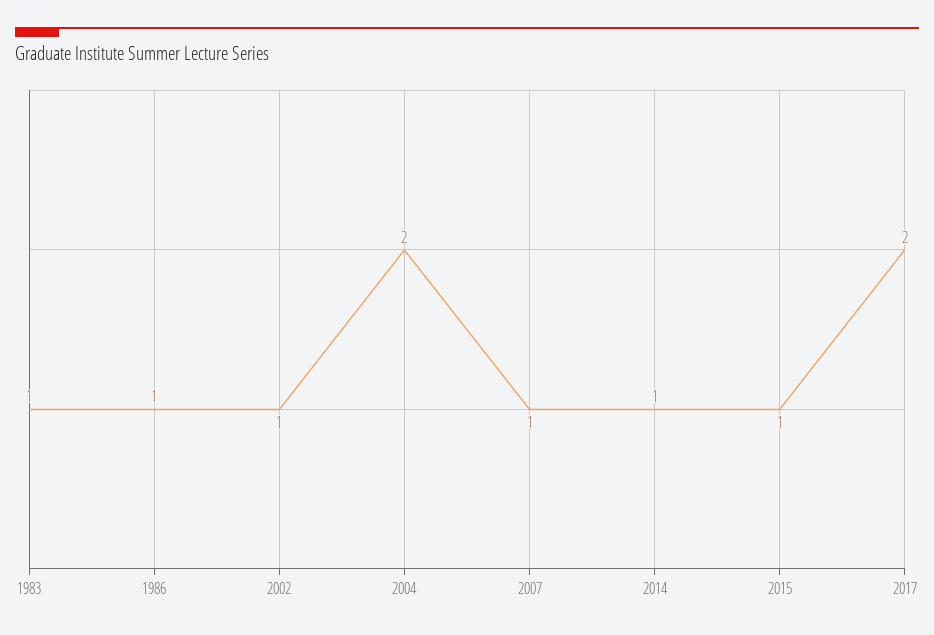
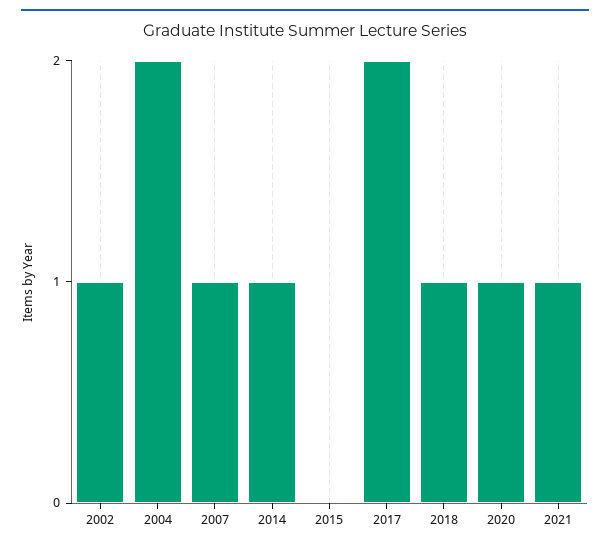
1983: 1 -> none
1986: 1 -> none
2015: 1 -> 0
2018: none -> 1
2020: none -> 1
2021: none -> 1

